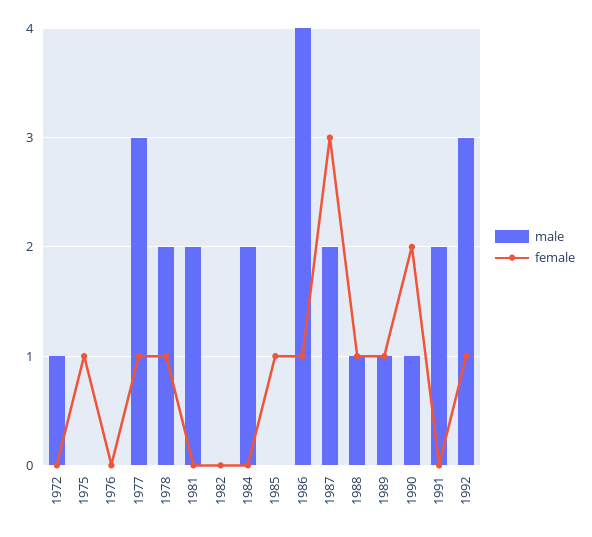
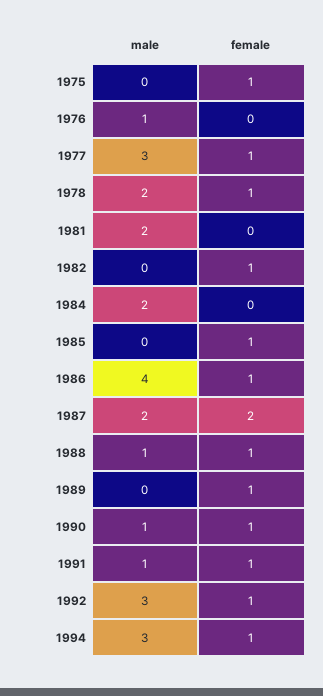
male, 1972: 1 -> none
female, 1972: 0 -> none
male, 1976: 0 -> 1
female, 1982: 0 -> 1
female, 1987: 3 -> 2
male, 1989: 1 -> 0
female, 1990: 2 -> 1
male, 1991: 2 -> 1
female, 1991: 0 -> 1
male, 1994: none -> 3
female, 1994: none -> 1

